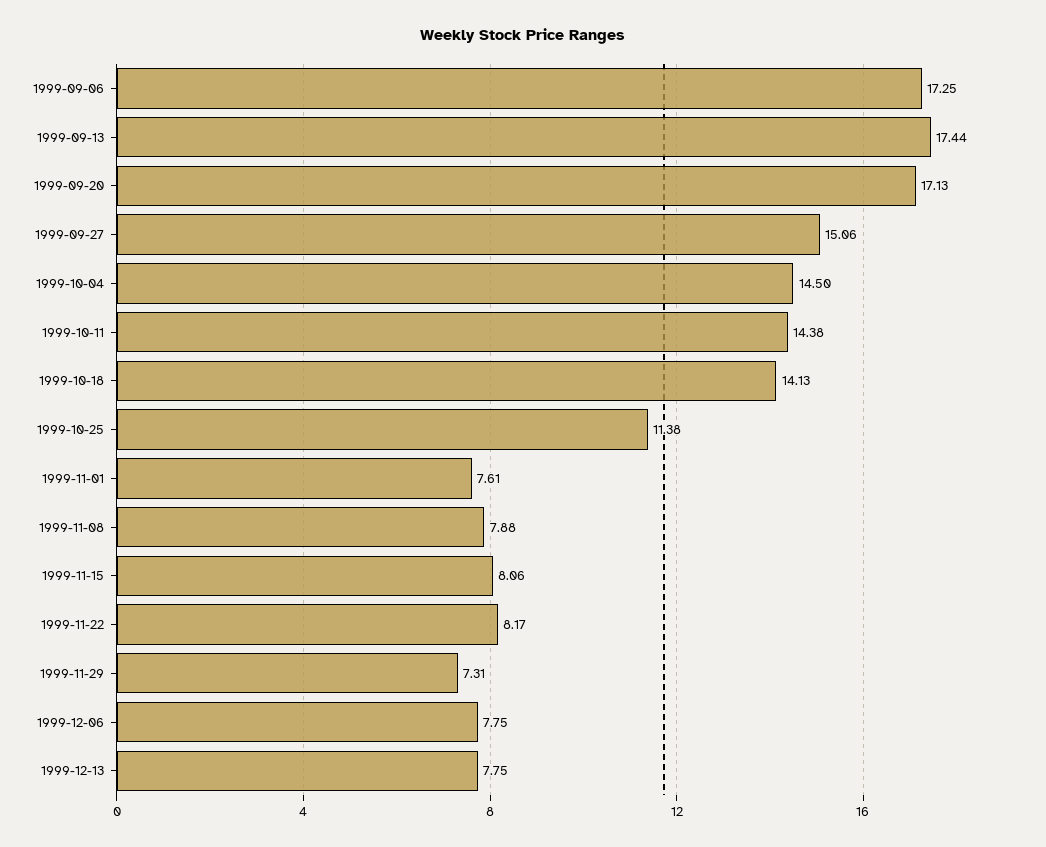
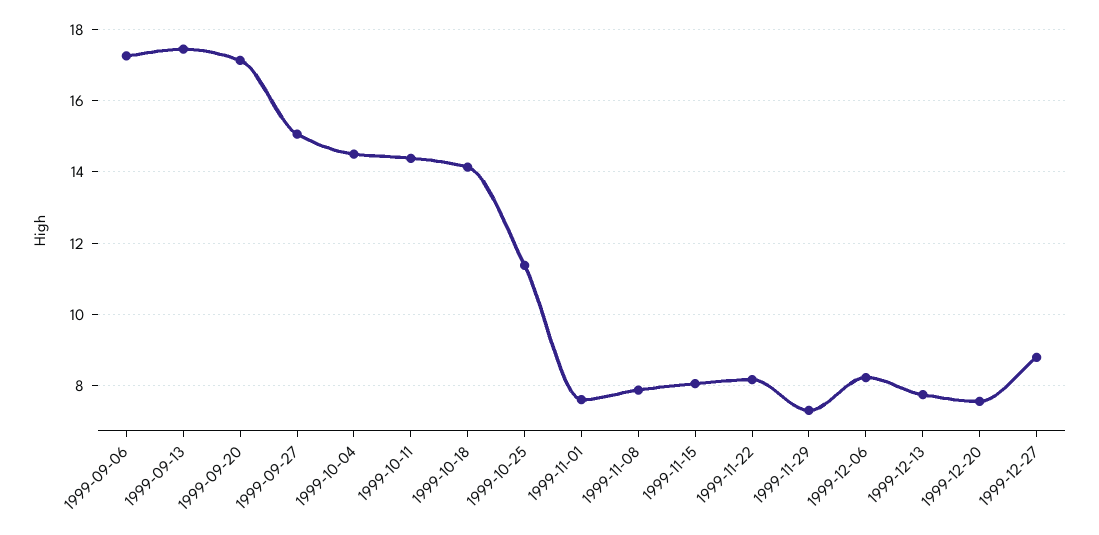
1999-12-06: 7.75 -> 8.2
1999-12-20: none -> 7.6
1999-12-27: none -> 8.8

